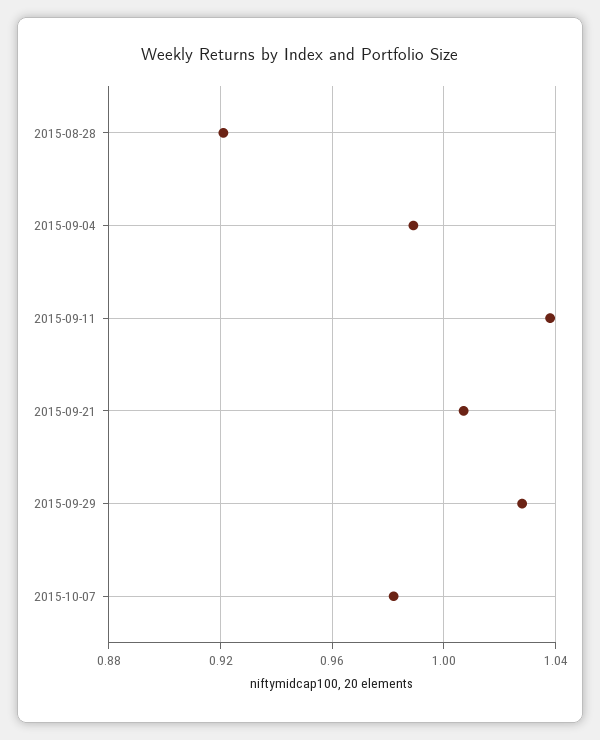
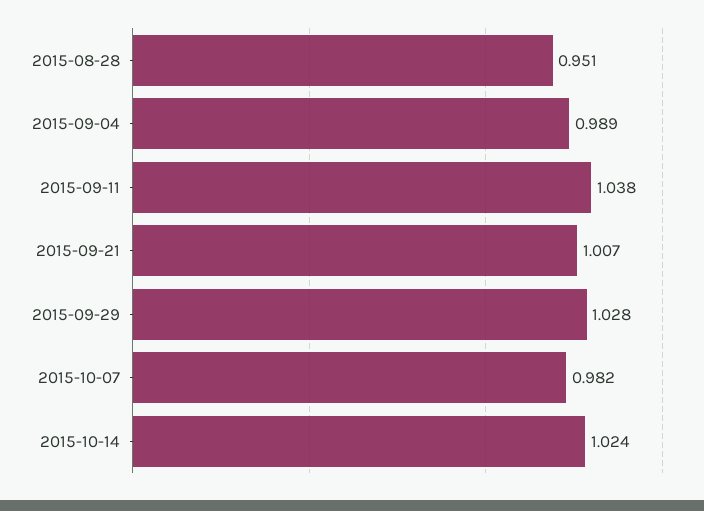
2015-08-28: 0.92 -> 0.951
2015-10-14: none -> 1.024

